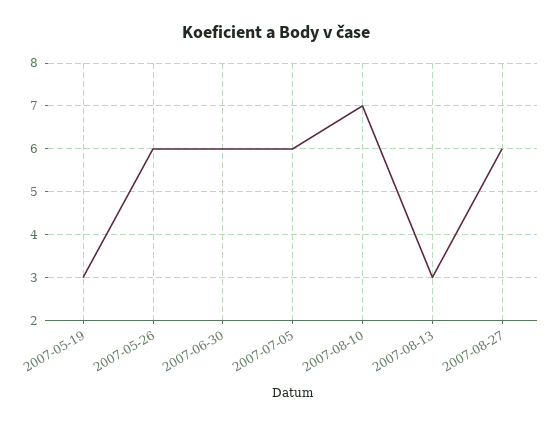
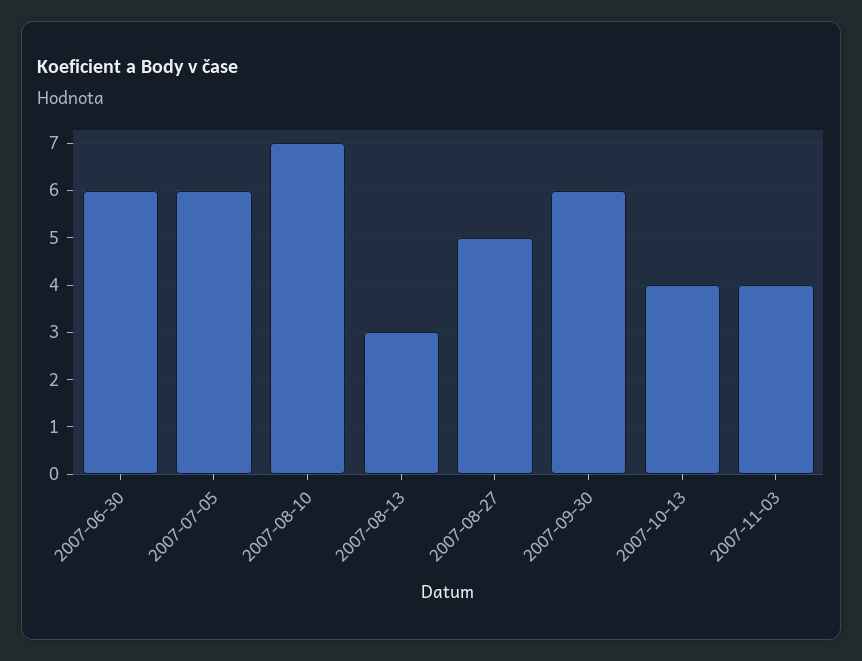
2007-05-19: 3 -> none
2007-05-26: 6 -> none
2007-08-27: 6 -> 5
2007-09-30: none -> 6
2007-10-13: none -> 4
2007-11-03: none -> 4

